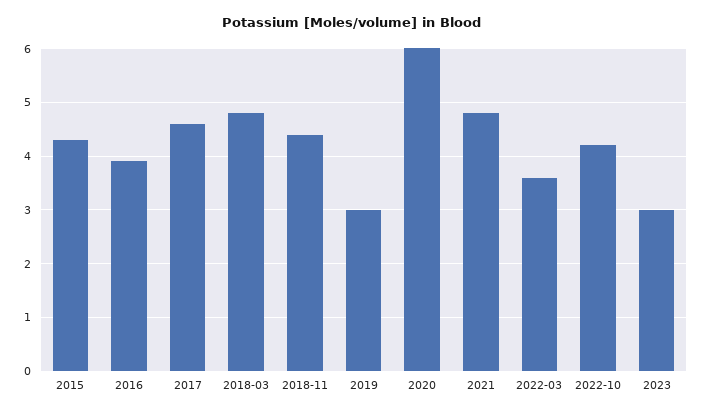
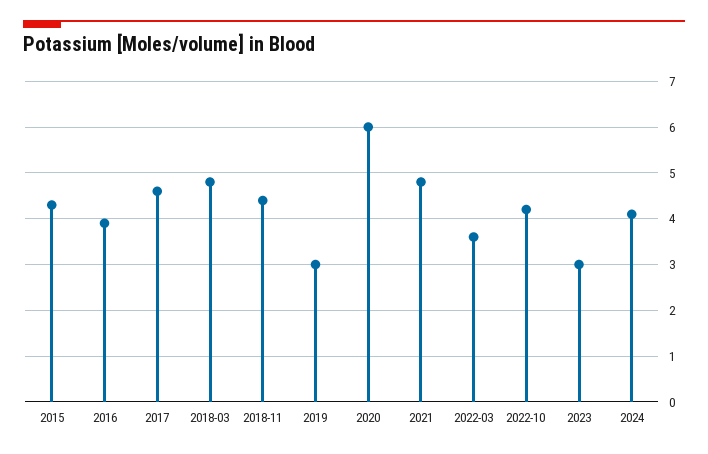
2024: none -> 4

